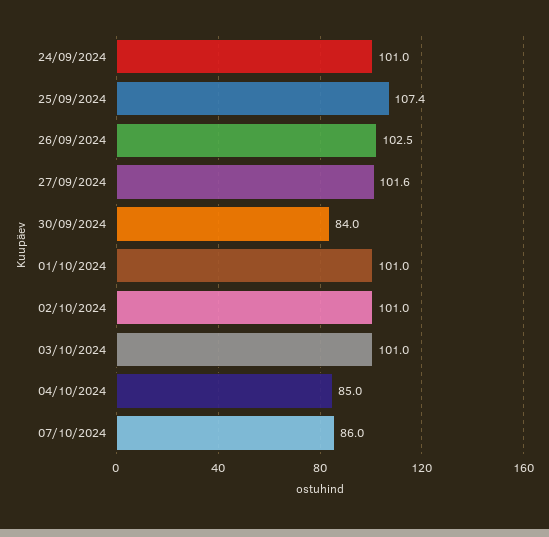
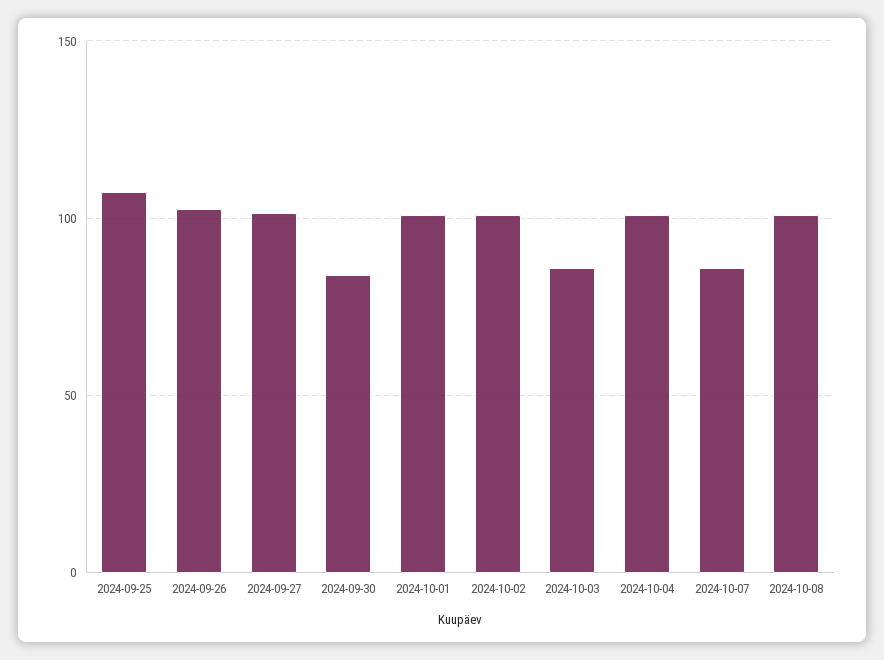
24/09/2024: 101 -> none
03/10/2024: 101 -> 85
04/10/2024: 85 -> 100
2024-10-08: none -> 100

